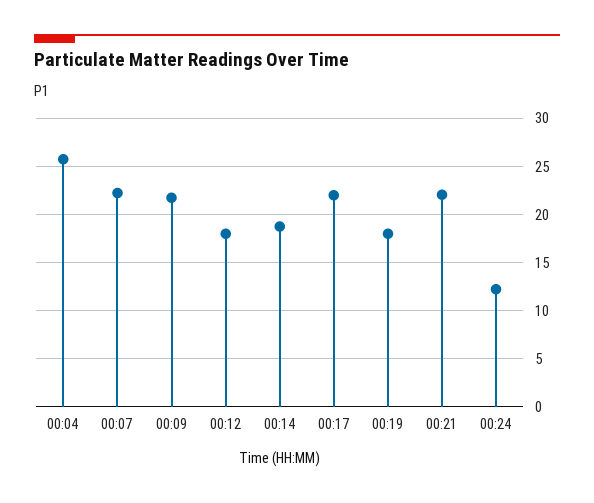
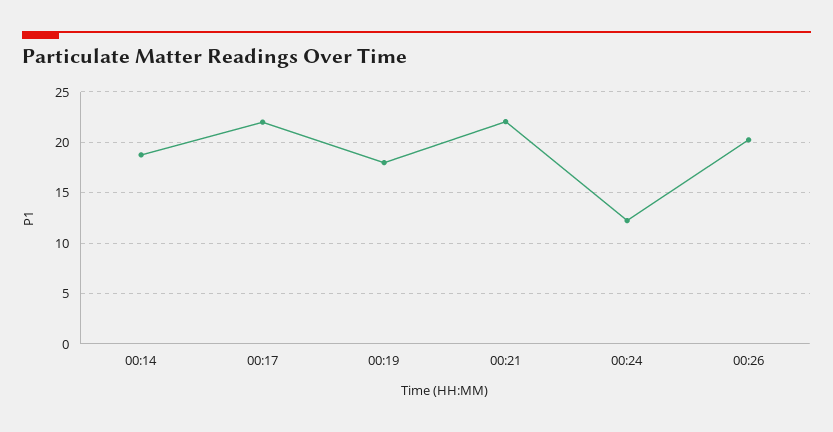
00:04: 26 -> none
00:07: 22 -> none
00:09: 22 -> none
00:12: 18 -> none
00:26: none -> 20

